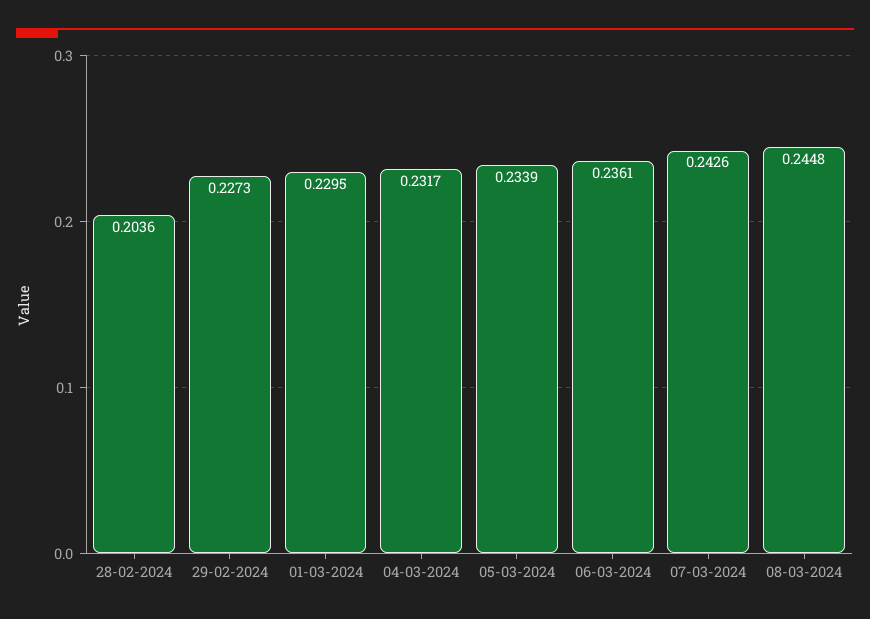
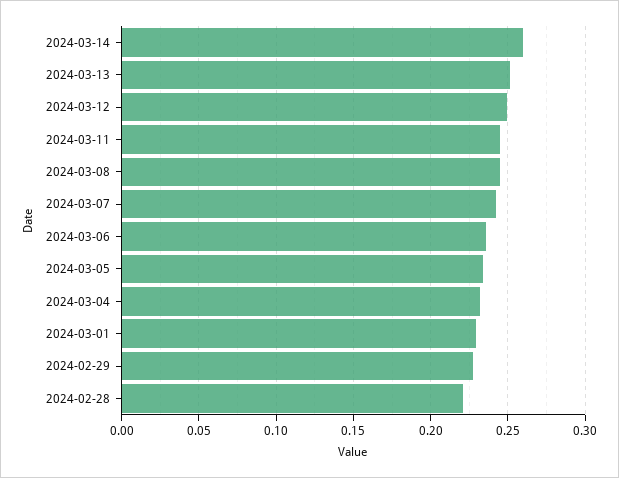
28-02-2024: 0.2036 -> 0.22
2024-03-14: none -> 0.26
2024-03-13: none -> 0.25
2024-03-12: none -> 0.25
2024-03-11: none -> 0.245

